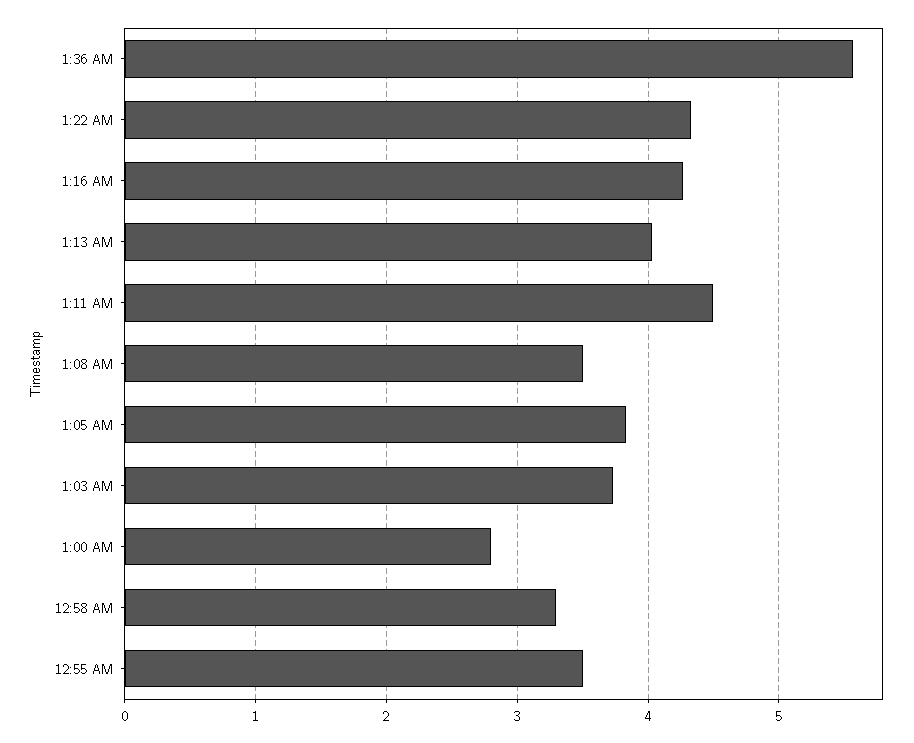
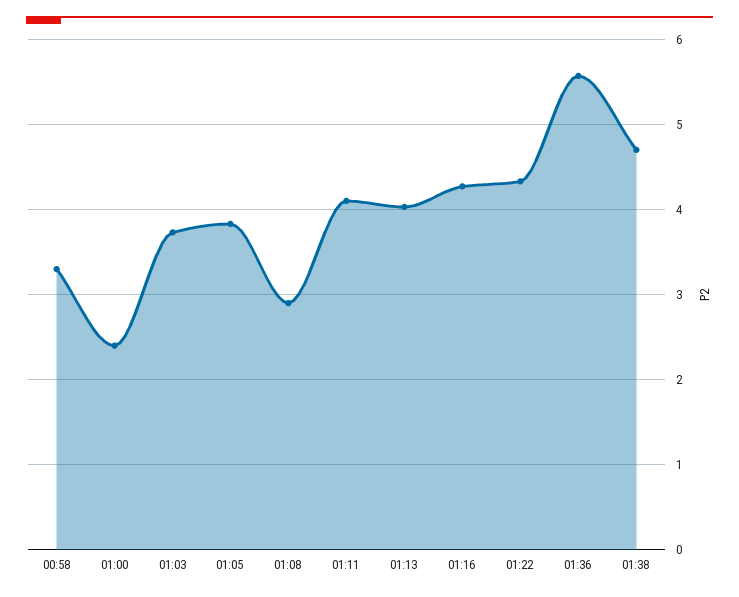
1:11 AM: 4.5 -> 4.1
1:08 AM: 3.5 -> 2.9
1:00 AM: 2.8 -> 2.4
12:55 AM: 3.5 -> none
01:38: none -> 4.7

